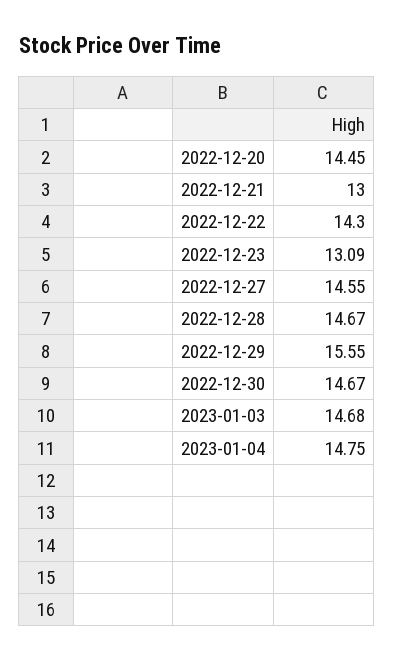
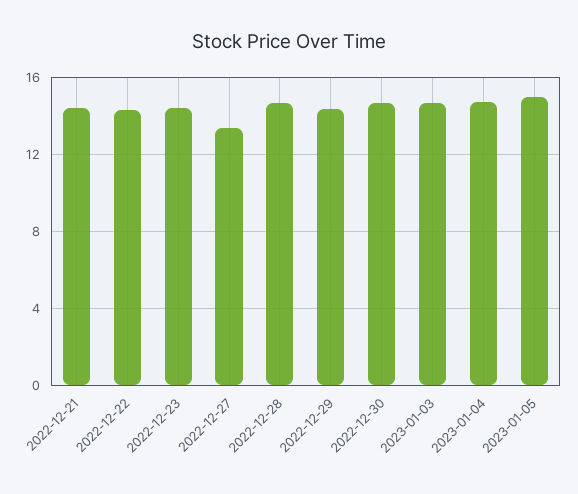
2022-12-20: 14.45 -> none
2022-12-21: 13 -> 14.5
2022-12-23: 13.09 -> 14.5
2022-12-27: 14.55 -> 13.5
2022-12-29: 15.55 -> 14.5
2023-01-05: none -> 15

